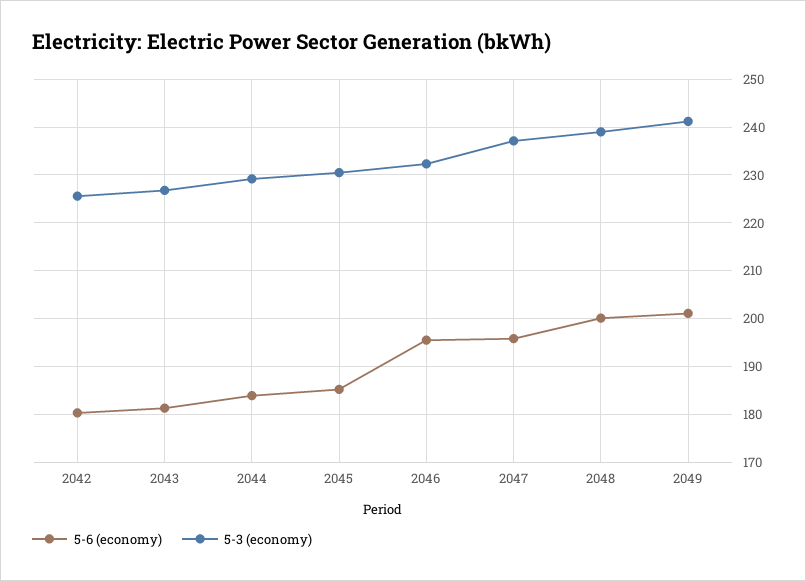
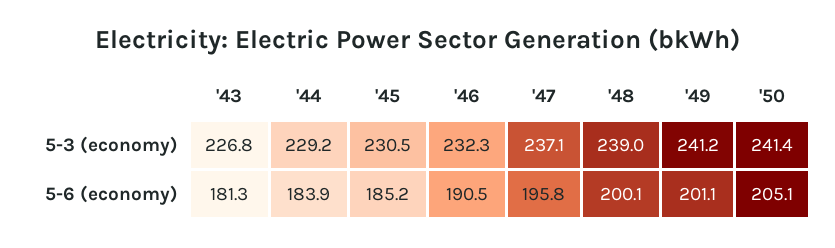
5-6 (economy), 2042: 180 -> none
5-3 (economy), 2042: 226 -> none
5-6 (economy), 2046: 196 -> 190.5
5-3 (economy), '50: none -> 241.4
5-6 (economy), '50: none -> 205.1

